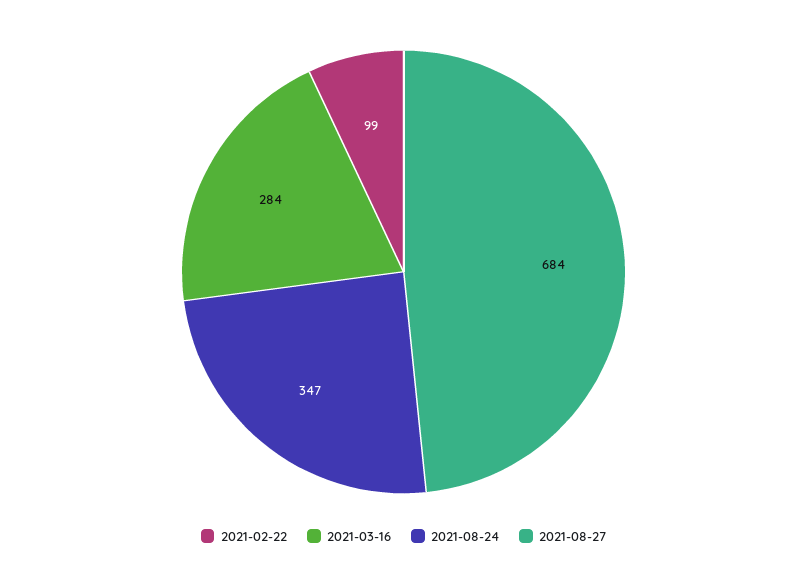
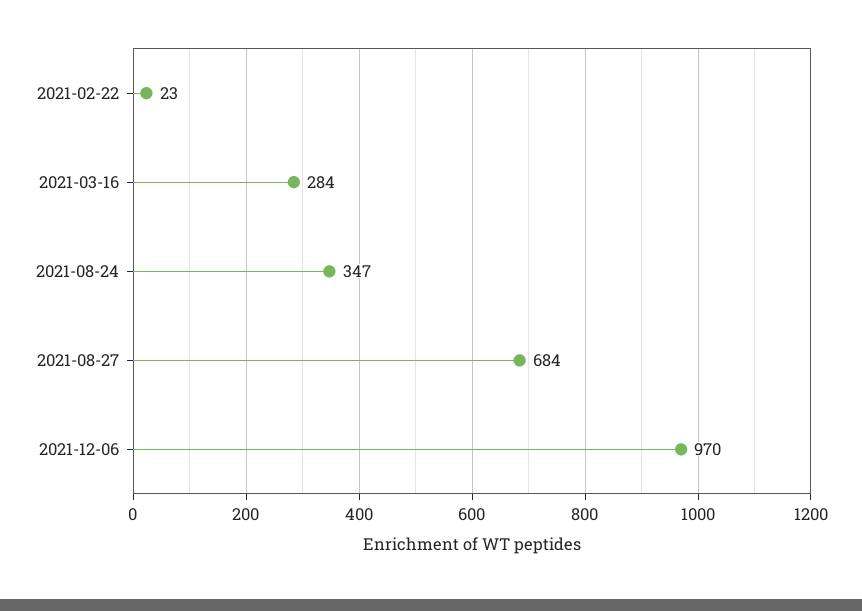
2021-02-22: 99 -> 23
2021-12-06: none -> 970

